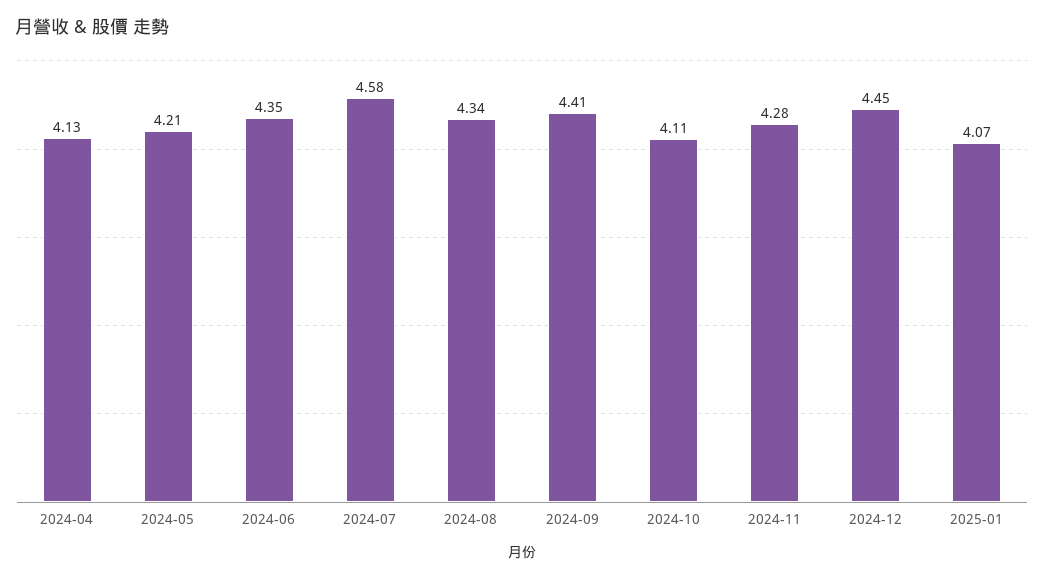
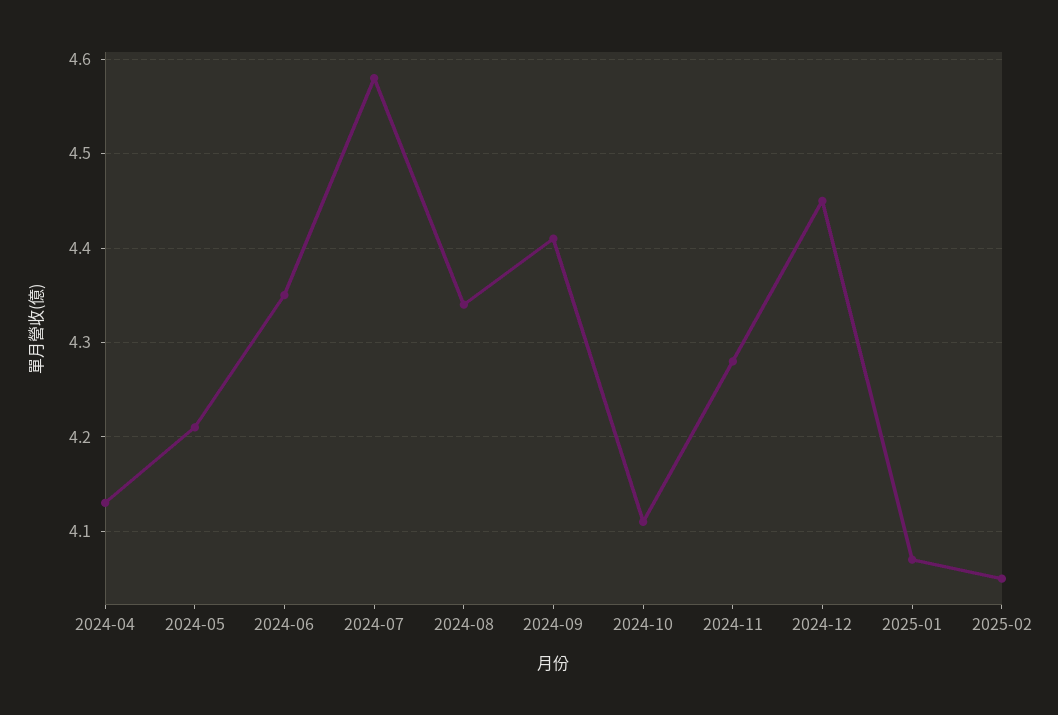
2025-02: none -> 4.05

